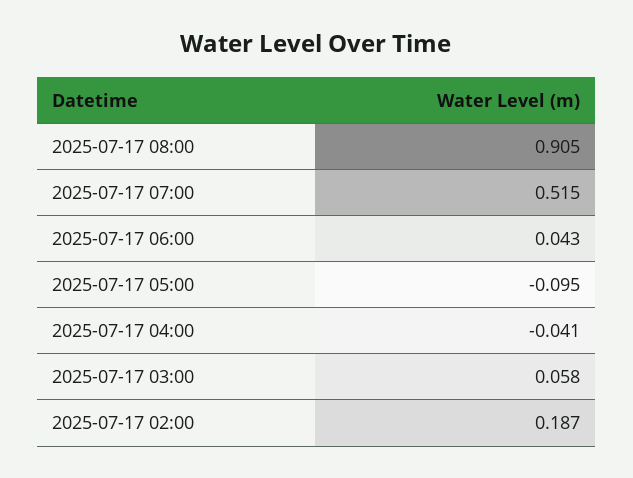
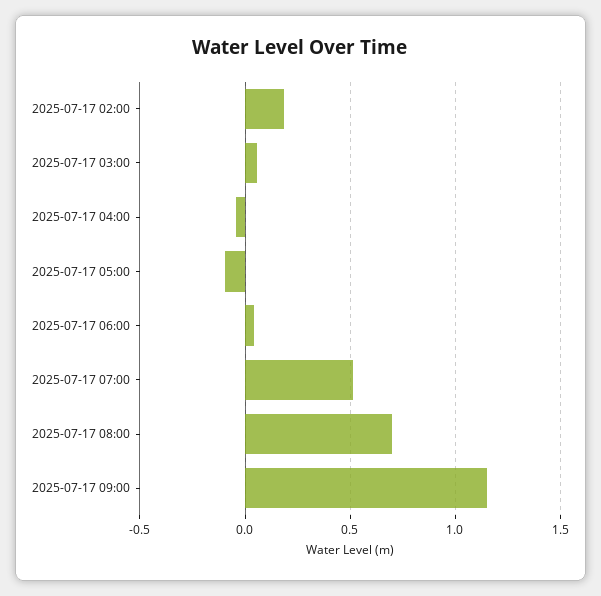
2025-07-17 08:00: 0.905 -> 0.7
2025-07-17 09:00: none -> 1.15

